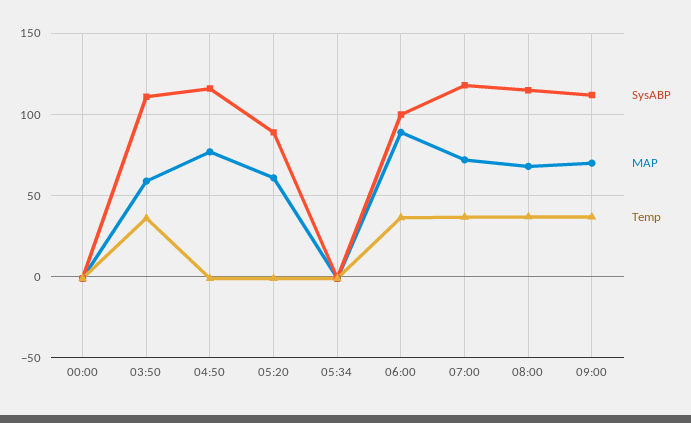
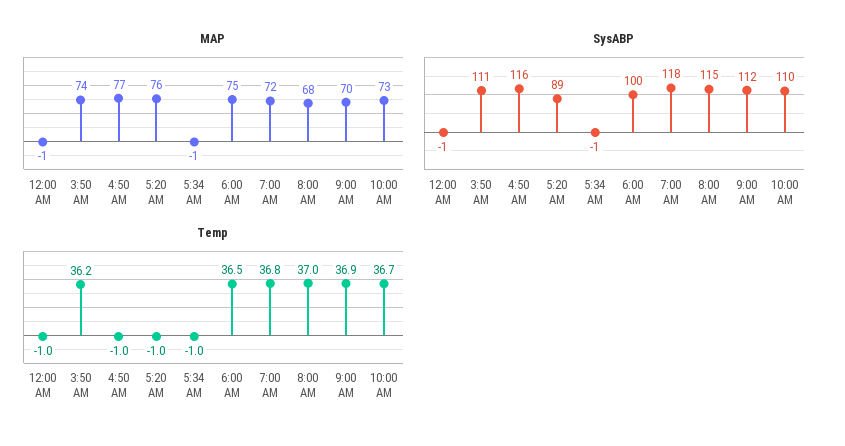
MAP, 03:50: 60 -> 74
MAP, 05:20: 60 -> 76
MAP, 06:00: 90 -> 75
MAP, 10:00 AM: none -> 73
SysABP, 10:00 AM: none -> 110
Temp, 10:00 AM: none -> 36.7

